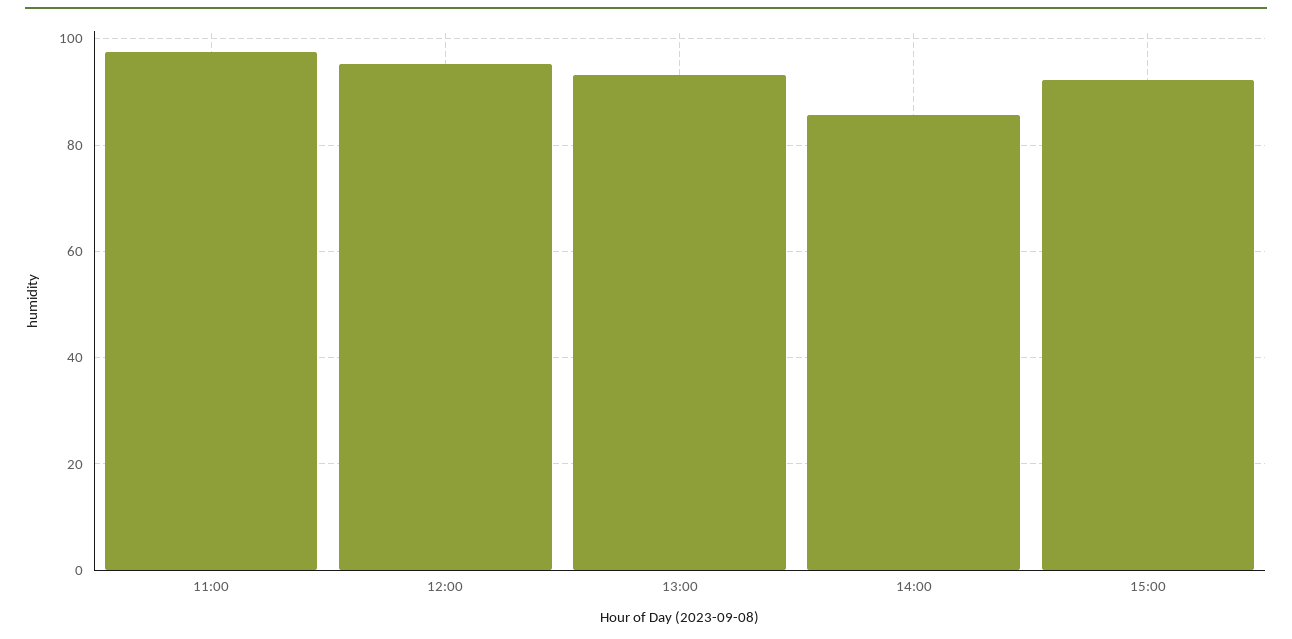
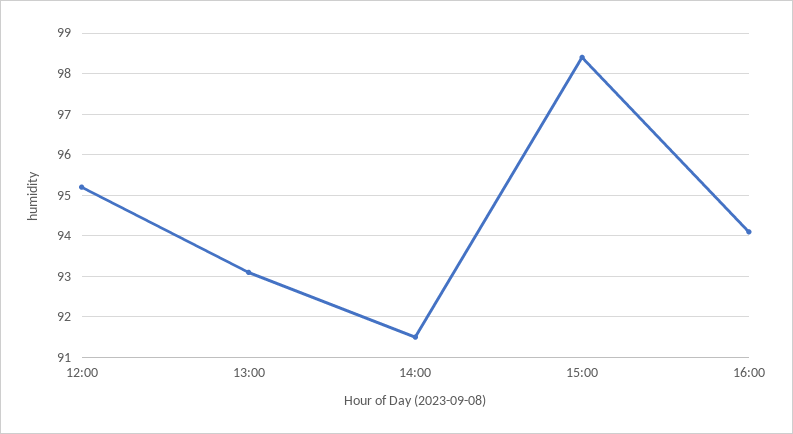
11:00: 98 -> none
14:00: 86 -> 91.5
15:00: 92 -> 98.5
16:00: none -> 94

